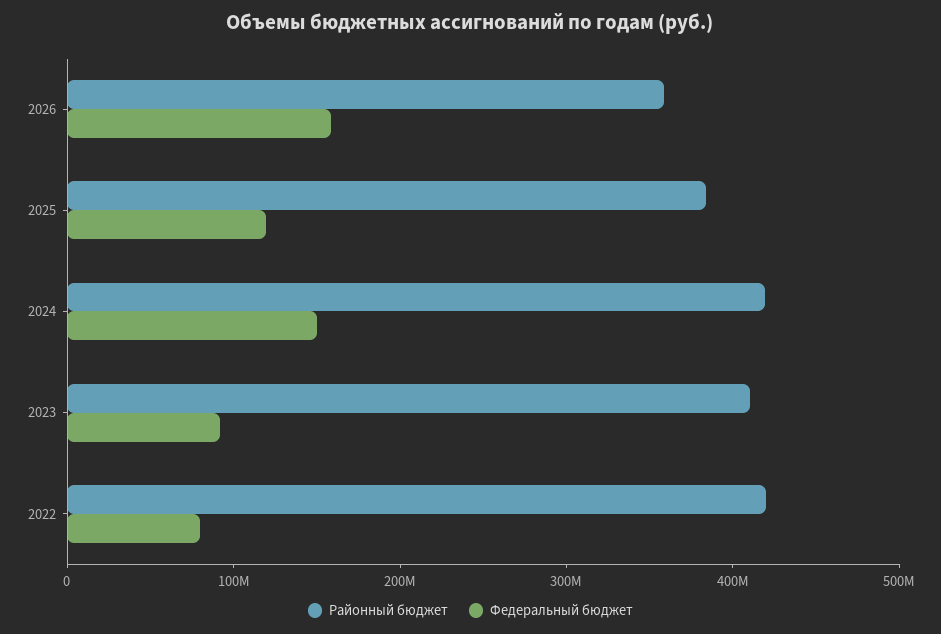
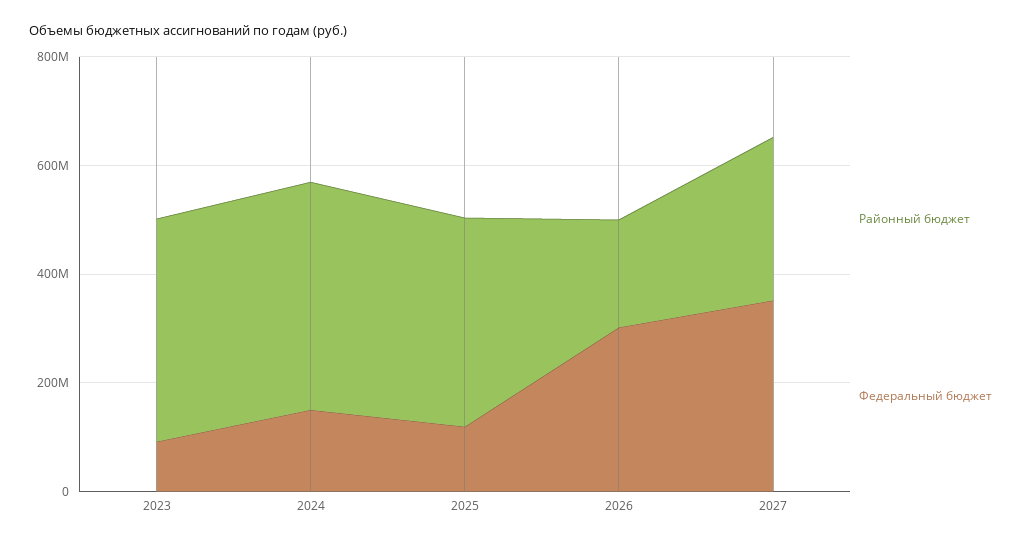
Районный бюджет, 2026: 360000000 -> 200000000
Федеральный бюджет, 2026: 160000000 -> 300000000
Районный бюджет, 2022: 420000000 -> none
Федеральный бюджет, 2022: 80000000 -> none
Районный бюджет, 2027: none -> 300000000
Федеральный бюджет, 2027: none -> 350000000

